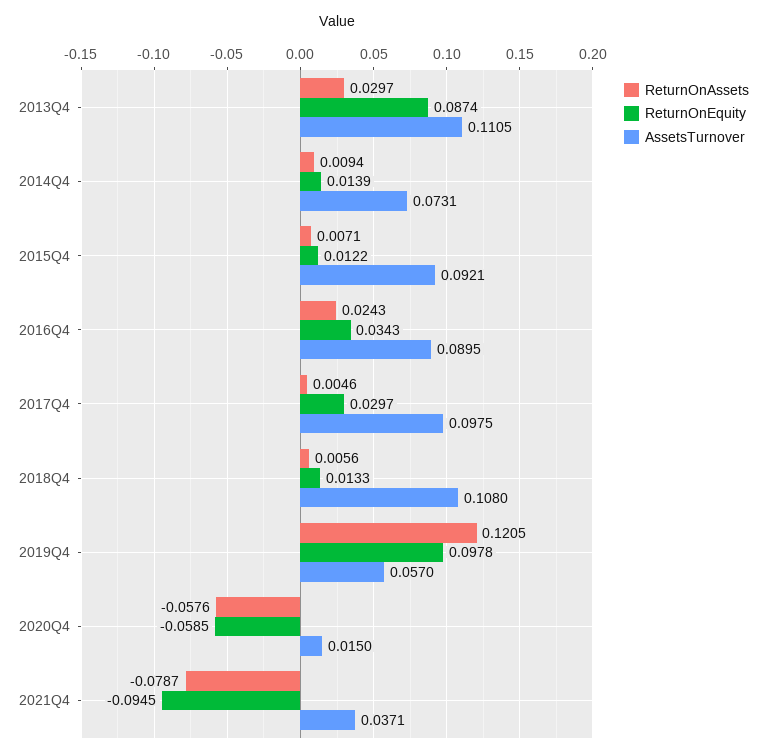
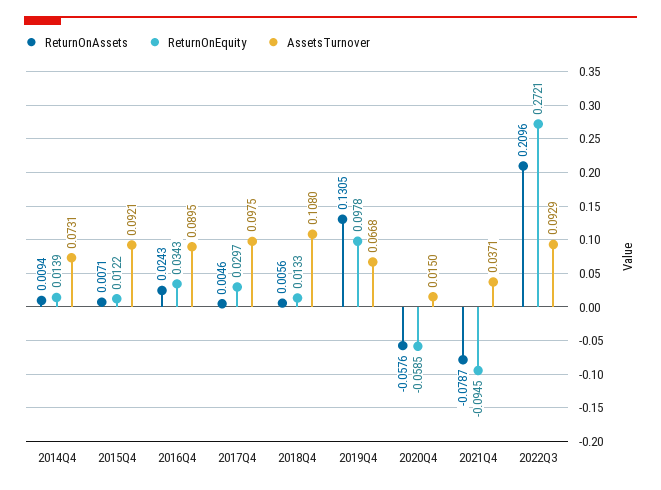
ReturnOnAssets, 2013Q4: 0.0297 -> none
ReturnOnEquity, 2013Q4: 0.0874 -> none
AssetsTurnover, 2013Q4: 0.1105 -> none
ReturnOnAssets, 2019Q4: 0.1205 -> 0.1305
AssetsTurnover, 2019Q4: 0.057 -> 0.0668
ReturnOnAssets, 2022Q3: none -> 0.2096
ReturnOnEquity, 2022Q3: none -> 0.2721
AssetsTurnover, 2022Q3: none -> 0.0929

